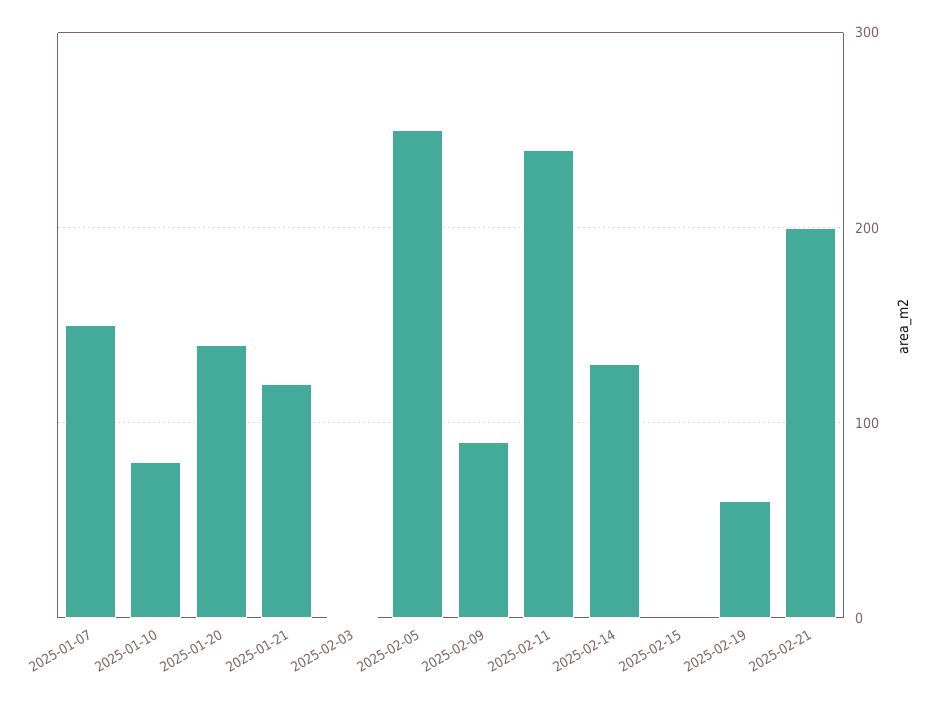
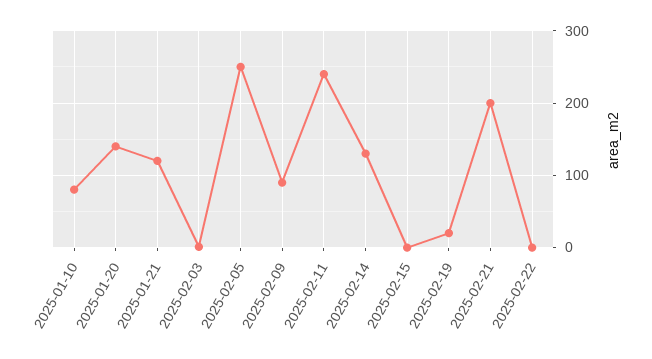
2025-01-07: 150 -> none
2025-02-19: 60 -> 20
2025-02-22: none -> 0

